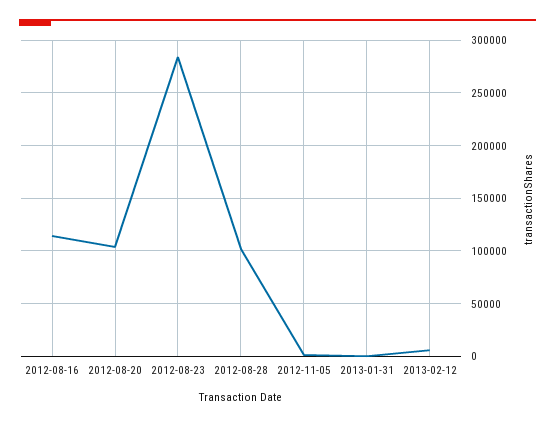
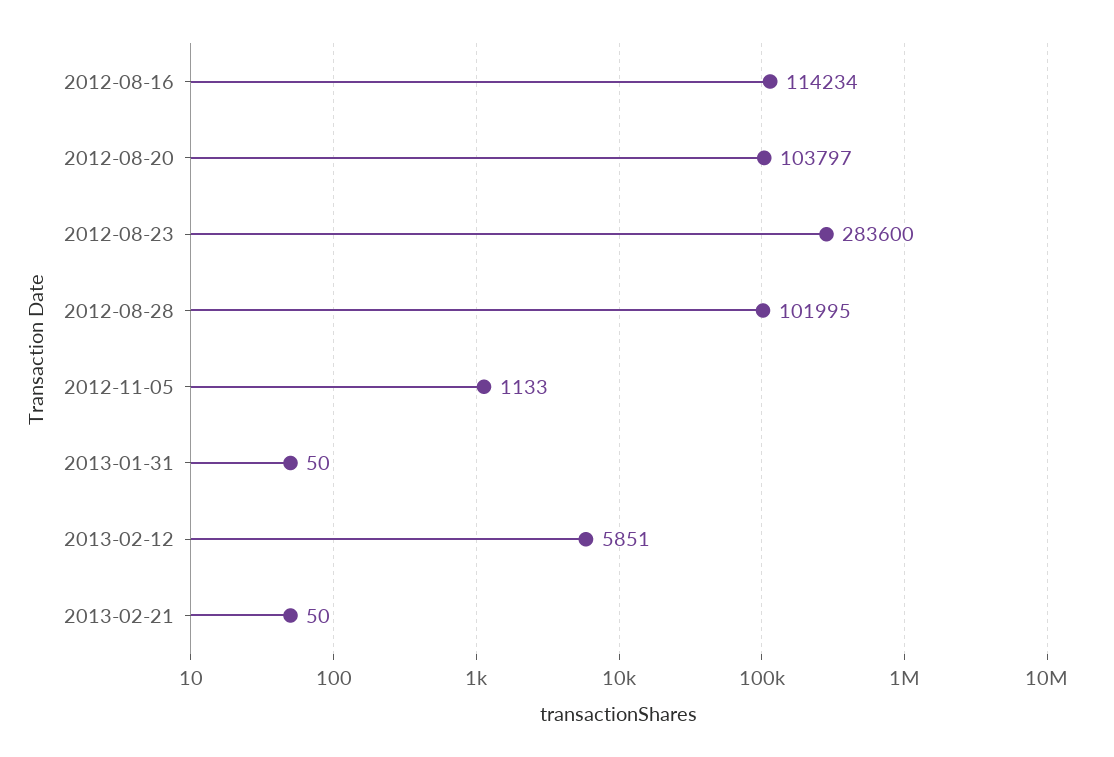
2013-02-21: none -> 50

